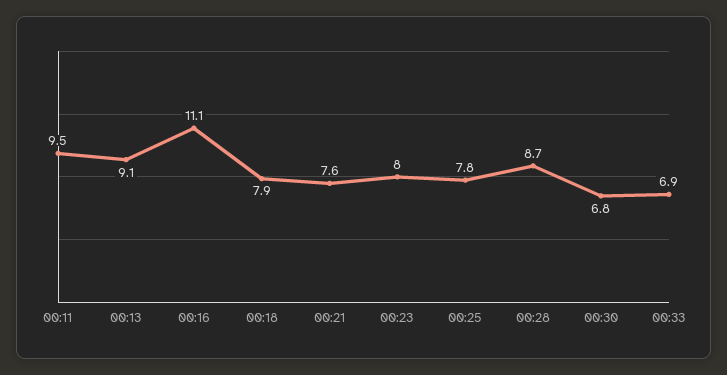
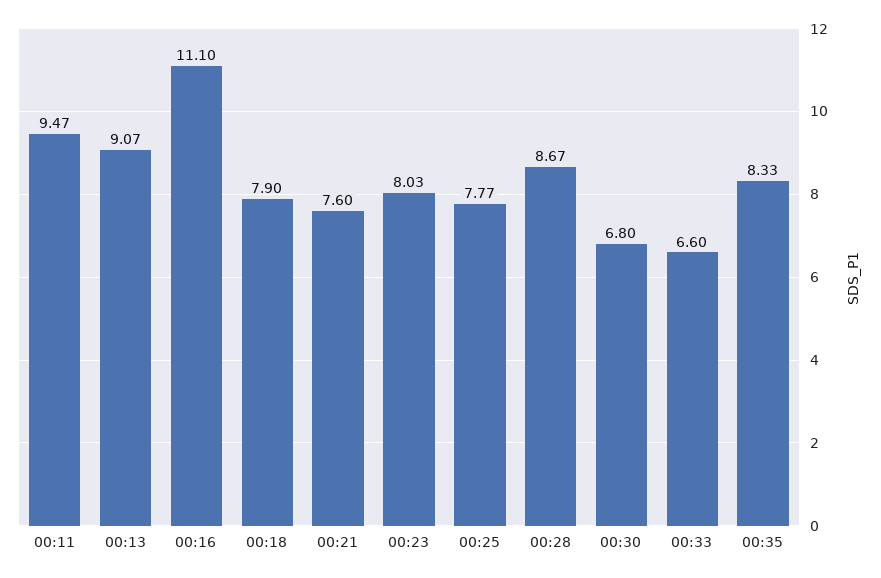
00:33: 6.9 -> 6.6
00:35: none -> 8.33

